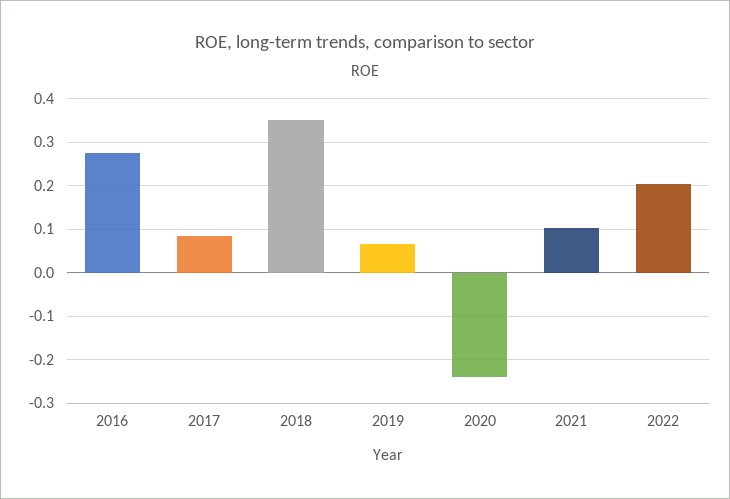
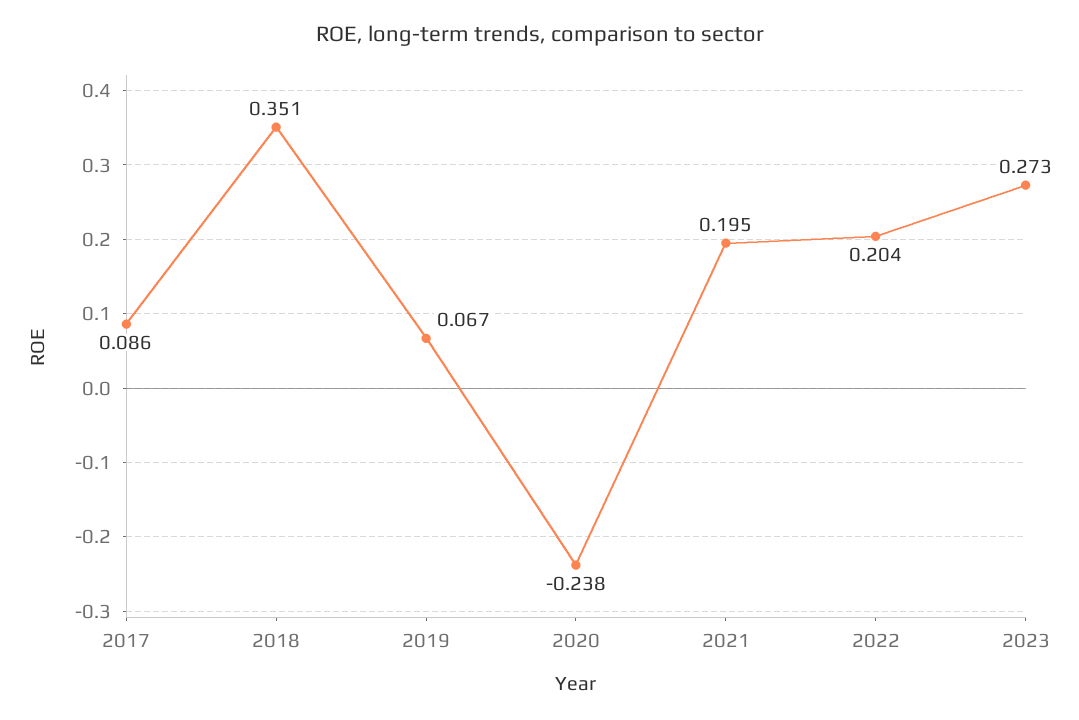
2016: 0.28 -> none
2021: 0.1 -> 0.195
2023: none -> 0.273

